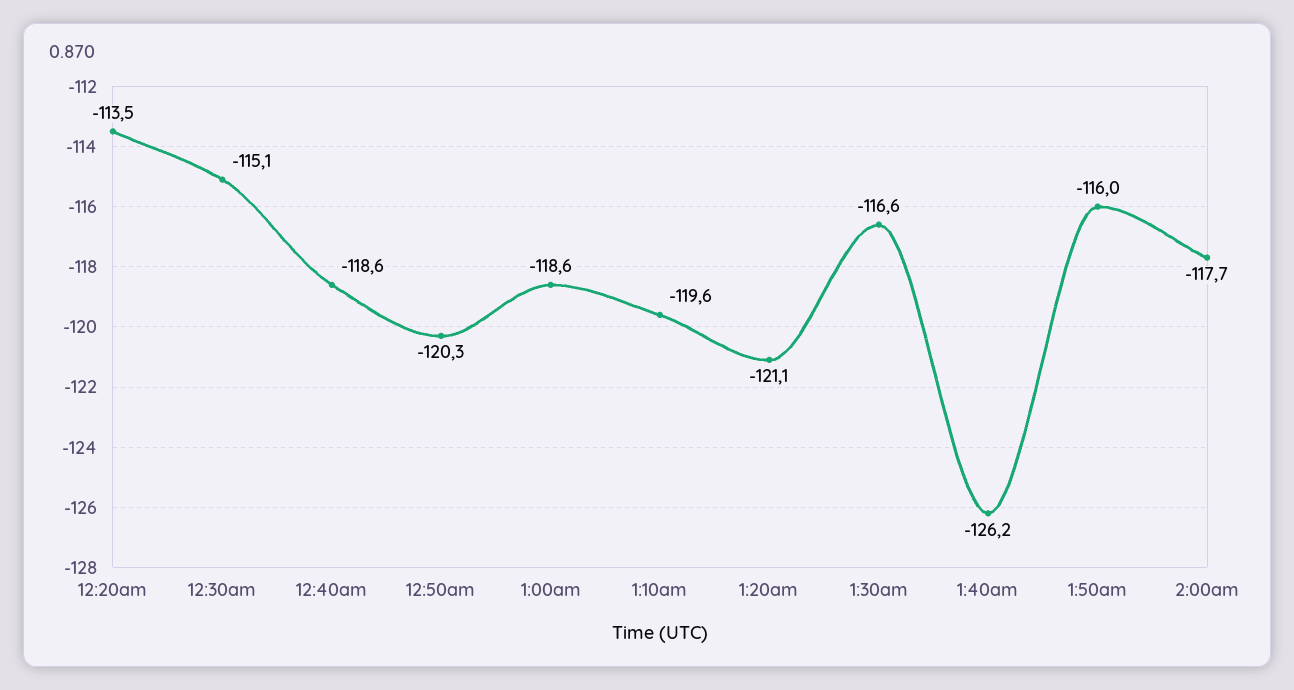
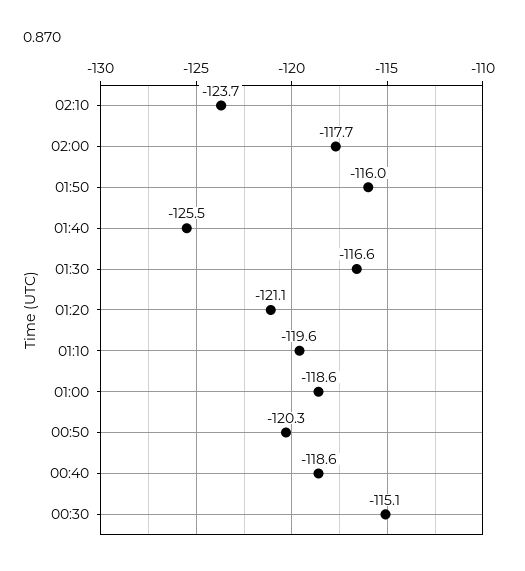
12:20am: -113.5 -> none
1:40am: -126.2 -> -125.5
02:10: none -> -123.7

